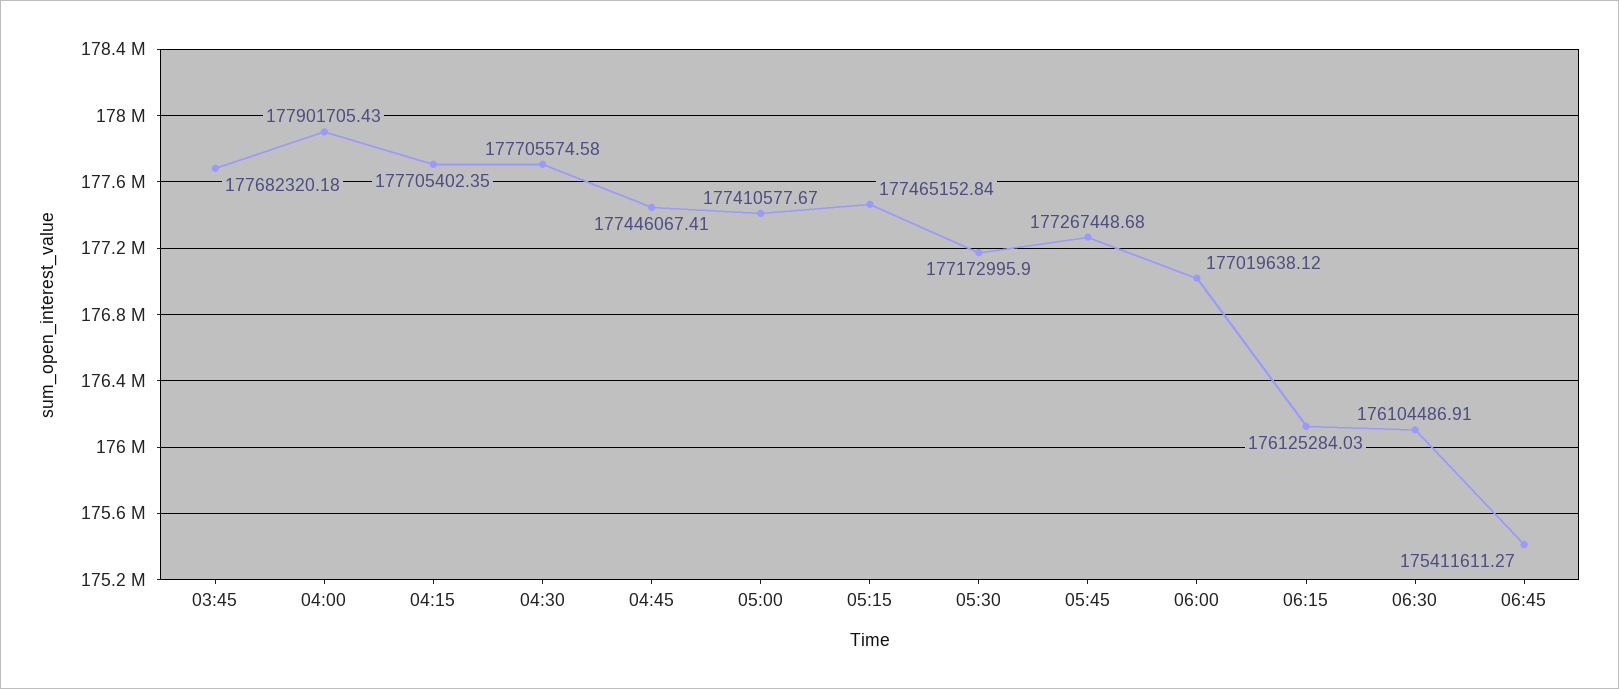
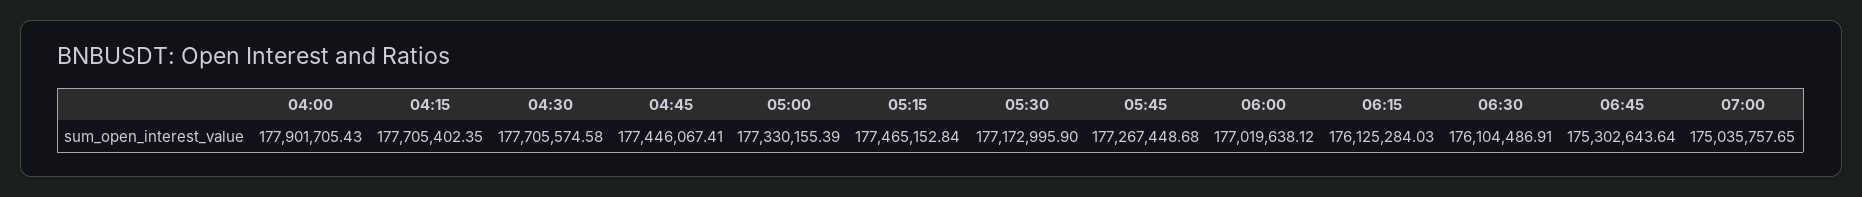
03:45: 177682320.18 -> none
05:00: 177410577.67 -> 177330155.39
06:45: 175411611.27 -> 175302643.64
07:00: none -> 175035757.65

